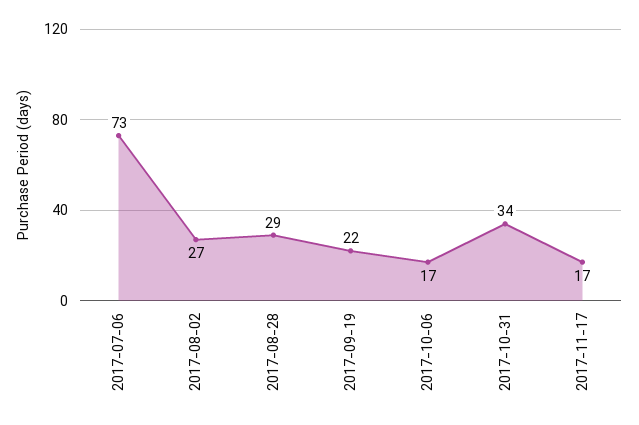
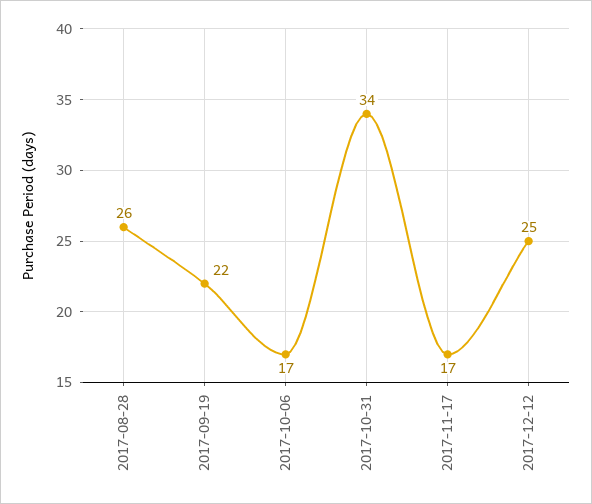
2017-07-06: 73 -> none
2017-08-02: 27 -> none
2017-08-28: 29 -> 26
2017-12-12: none -> 25

